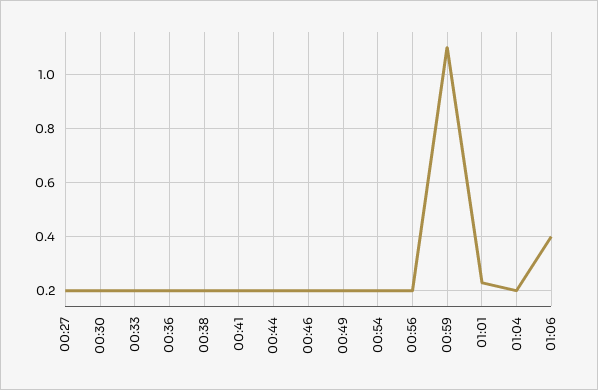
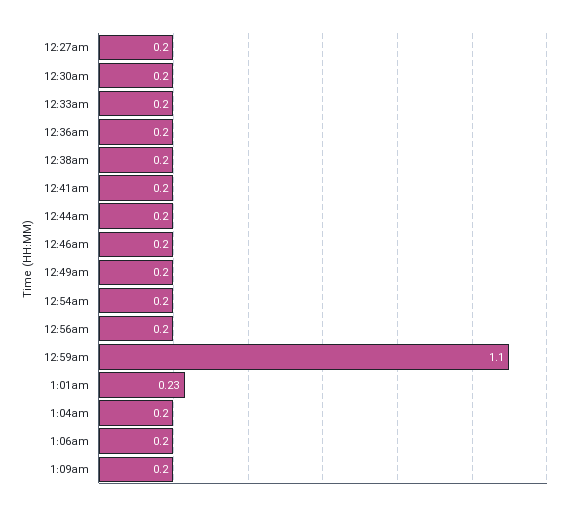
01:06: 0.4 -> 0.2
1:09am: none -> 0.2

